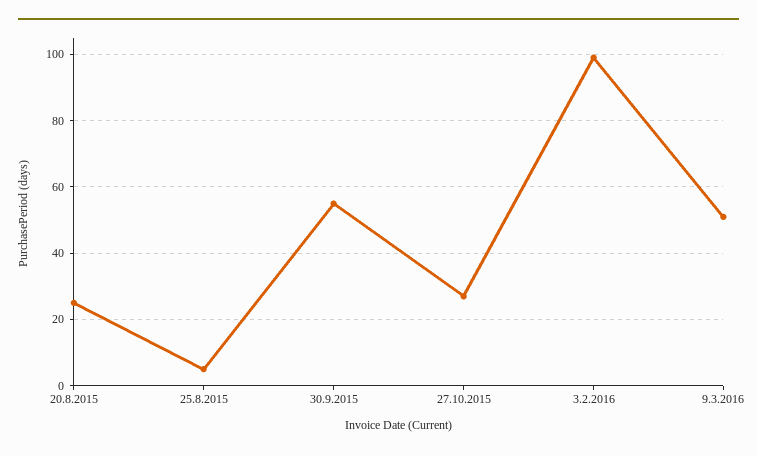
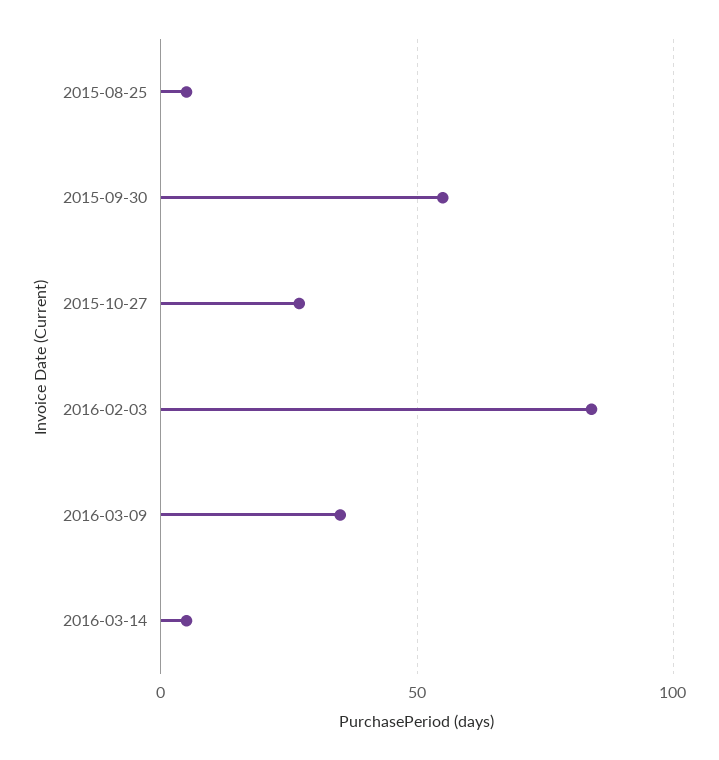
20.8.2015: 25 -> none
3.2.2016: 100 -> 85
9.3.2016: 50 -> 35
2016-03-14: none -> 5

